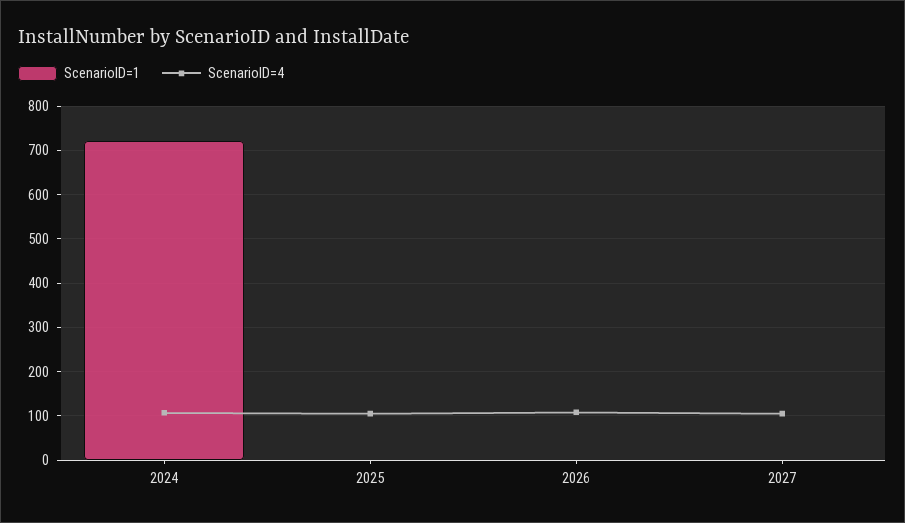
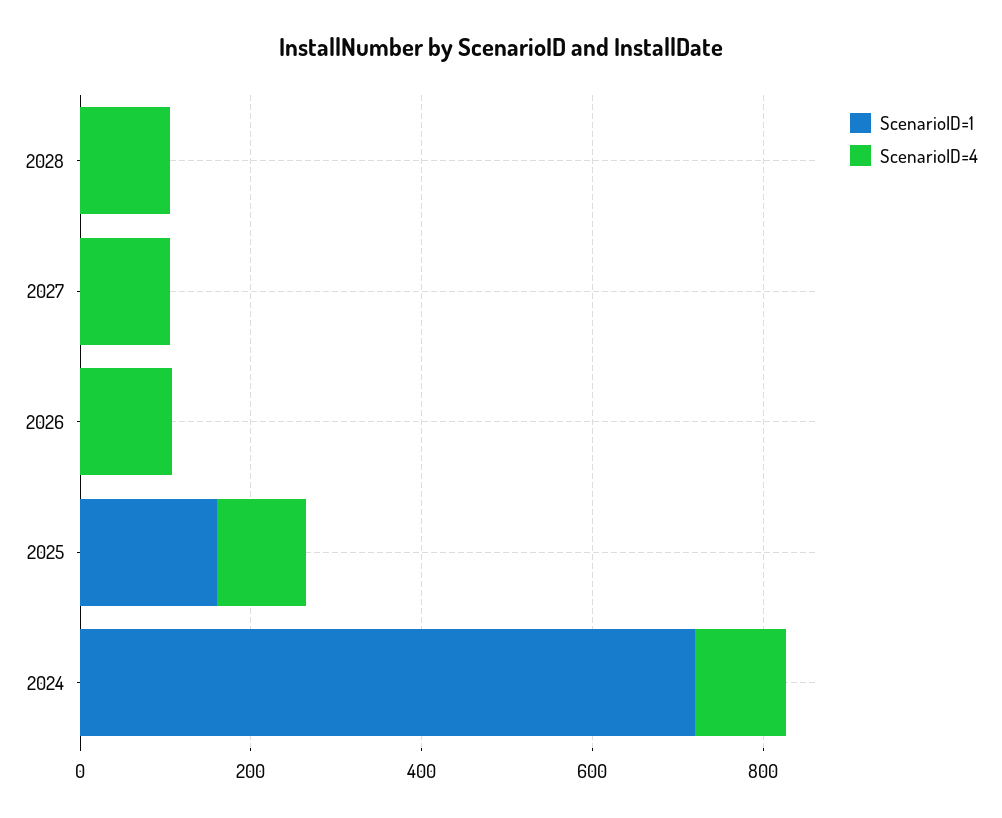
ScenarioID=1, 2025: 0 -> 150
ScenarioID=1, 2028: none -> 0
ScenarioID=4, 2028: none -> 100

